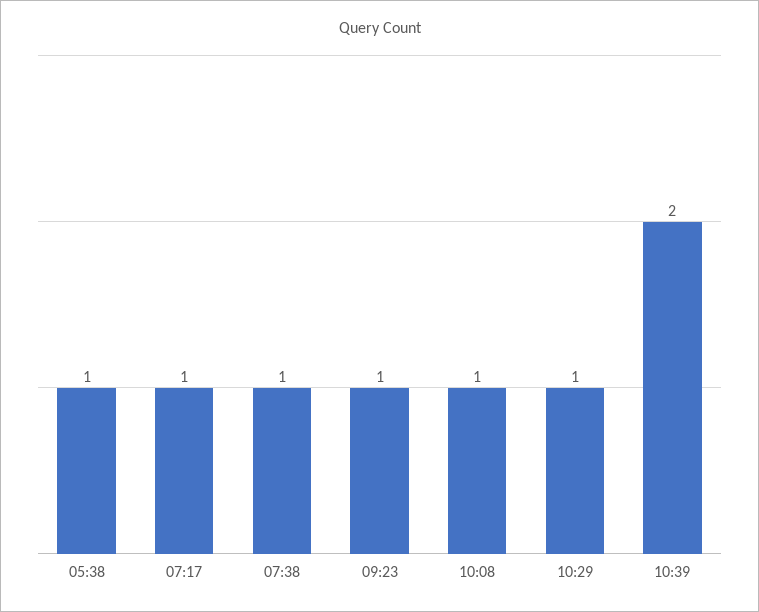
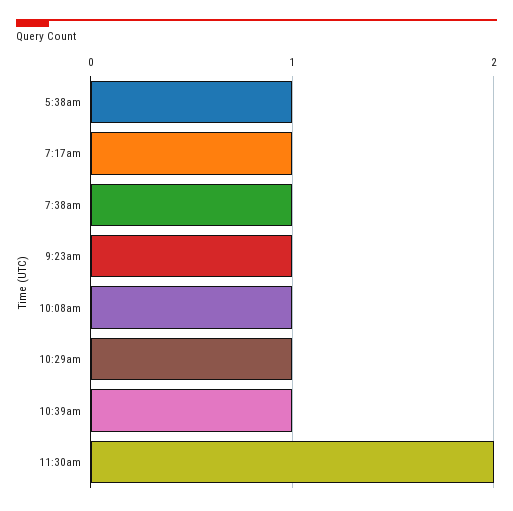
10:39: 2 -> 1
11:30am: none -> 2

